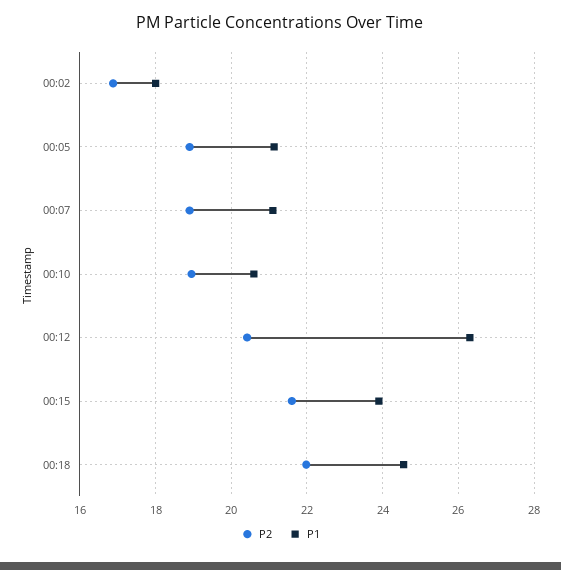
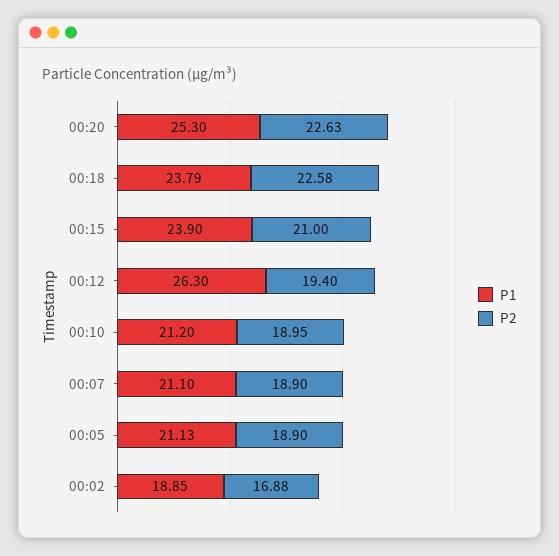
P1, 00:02: 18 -> 18.85
P1, 00:10: 20.6 -> 21.2
P2, 00:12: 20.4 -> 19.4
P2, 00:15: 21.6 -> 21
P2, 00:18: 22 -> 22.58
P1, 00:18: 24.6 -> 23.79
P1, 00:20: none -> 25.3
P2, 00:20: none -> 22.63

